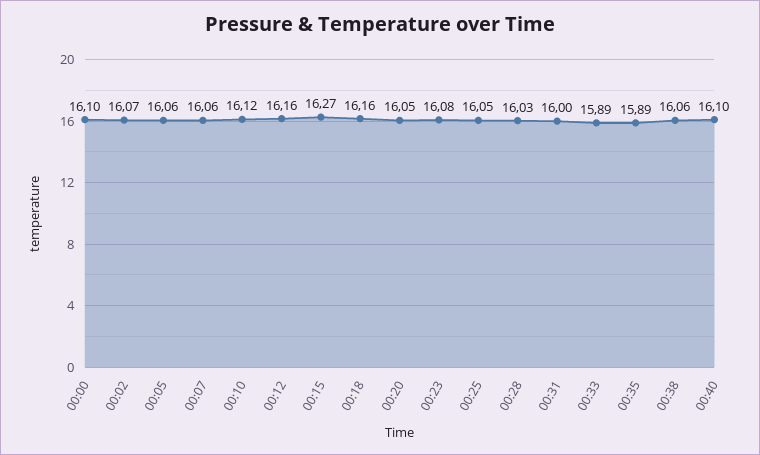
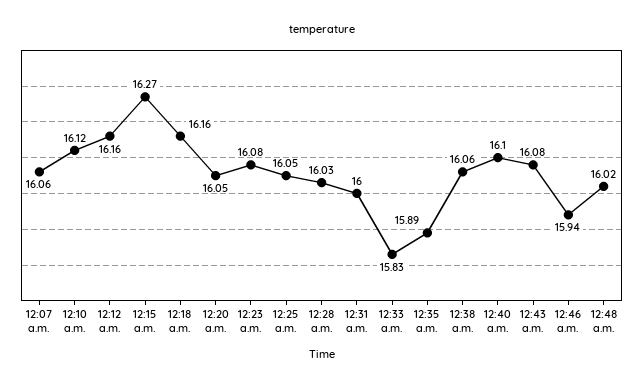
00:00: 16.1 -> none
00:02: 16.07 -> none
00:05: 16.06 -> none
00:33: 15.89 -> 15.83
12:43 a.m.: none -> 16.08
12:46 a.m.: none -> 15.94
12:48 a.m.: none -> 16.02

